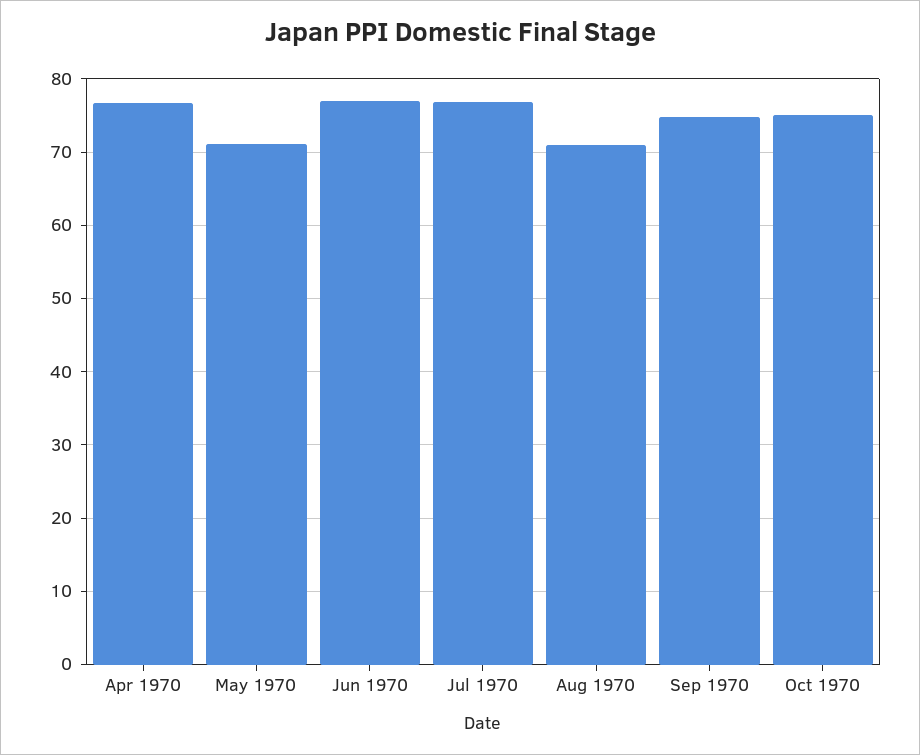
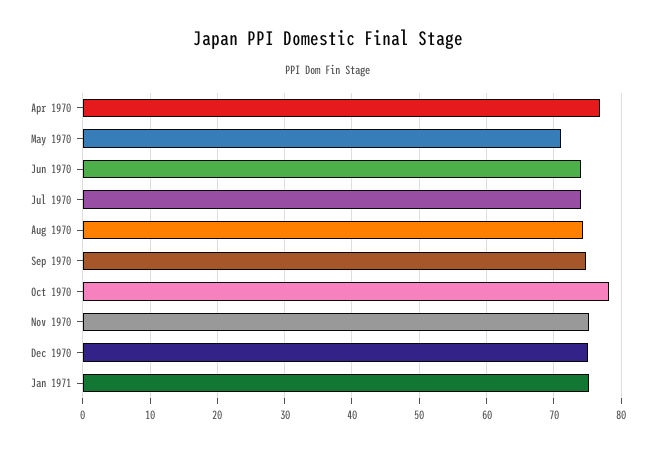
Jun 1970: 77 -> 74
Jul 1970: 77 -> 74
Aug 1970: 71 -> 74
Oct 1970: 75 -> 78
Nov 1970: none -> 75
Dec 1970: none -> 75
Jan 1971: none -> 75

